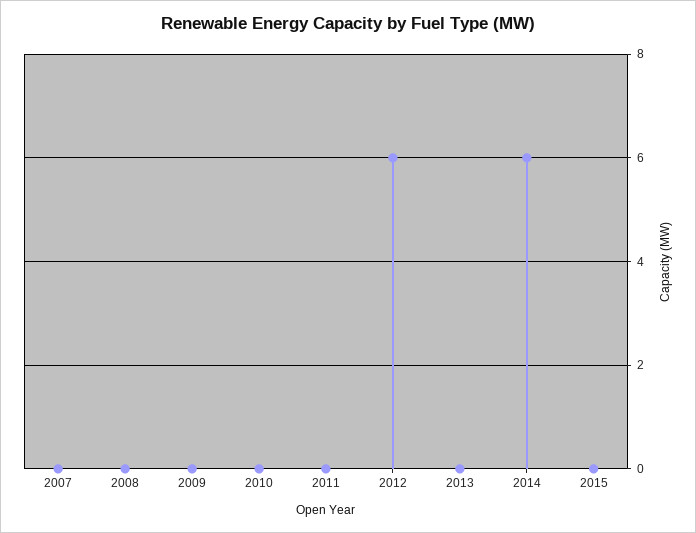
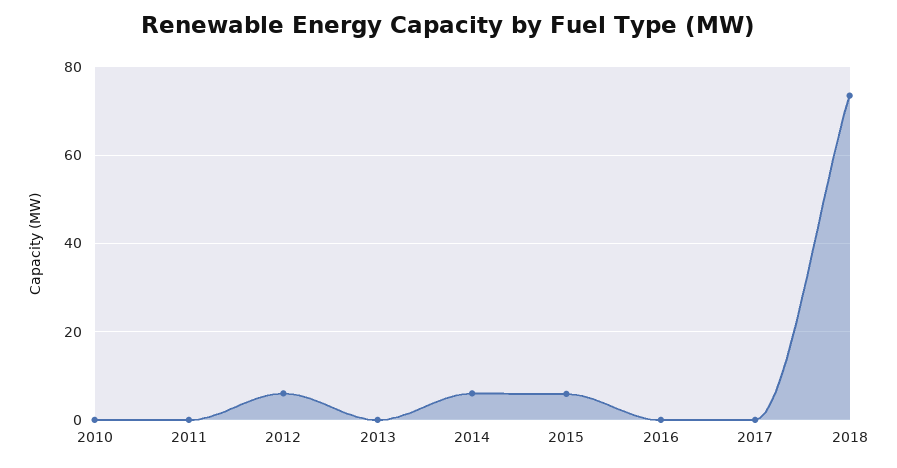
2007: 0 -> none
2008: 0 -> none
2009: 0 -> none
2015: 0 -> 6
2016: none -> 0
2017: none -> 0
2018: none -> 74

